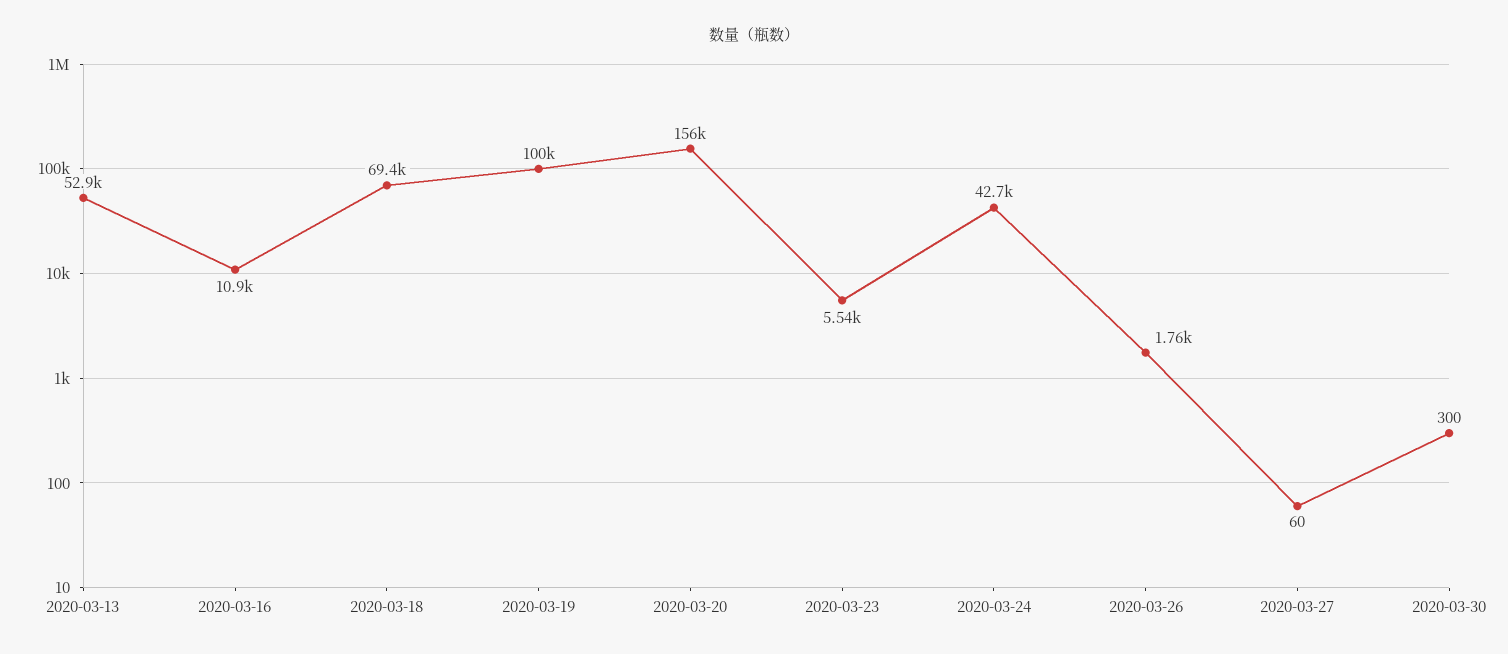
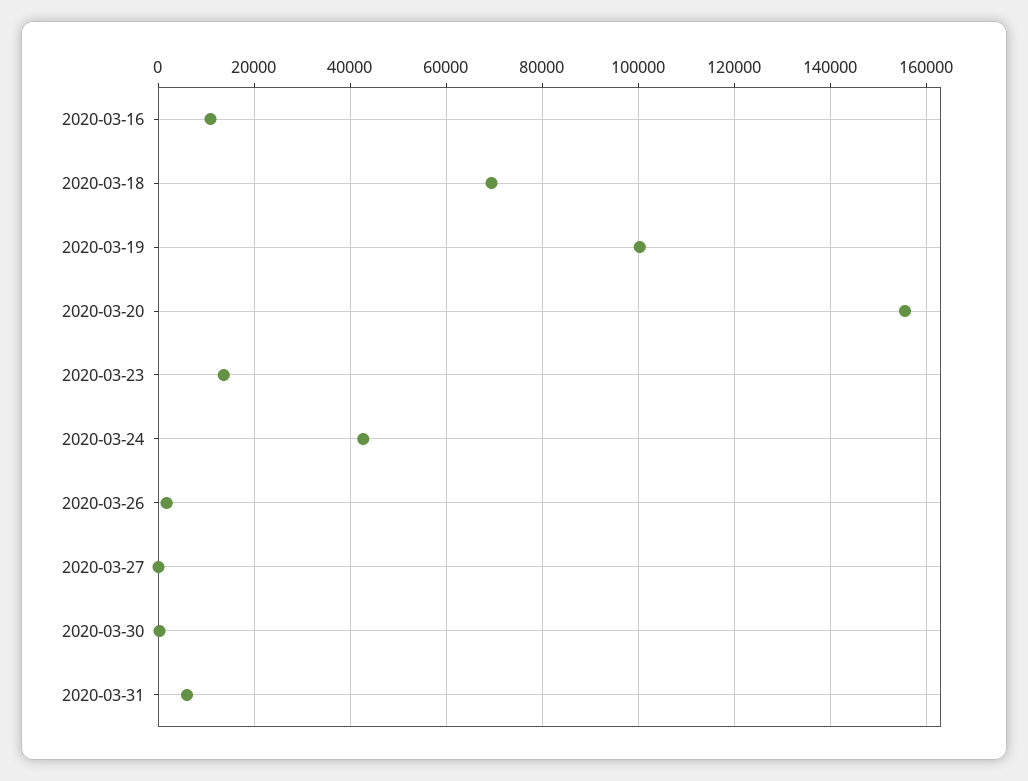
2020-03-13: 52900 -> none
2020-03-23: 5540 -> 14000
2020-03-31: none -> 6000

